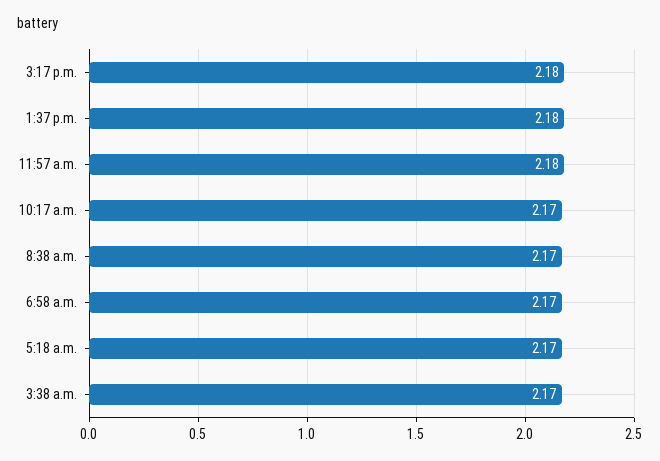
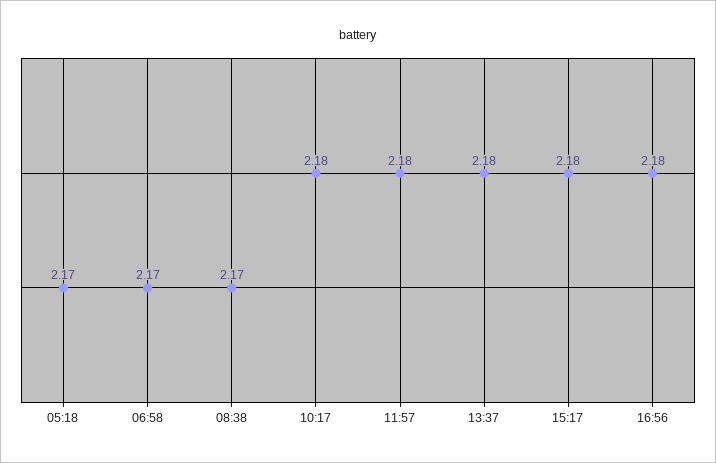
10:17 a.m.: 2.17 -> 2.18
3:38 a.m.: 2.17 -> none
16:56: none -> 2.18

